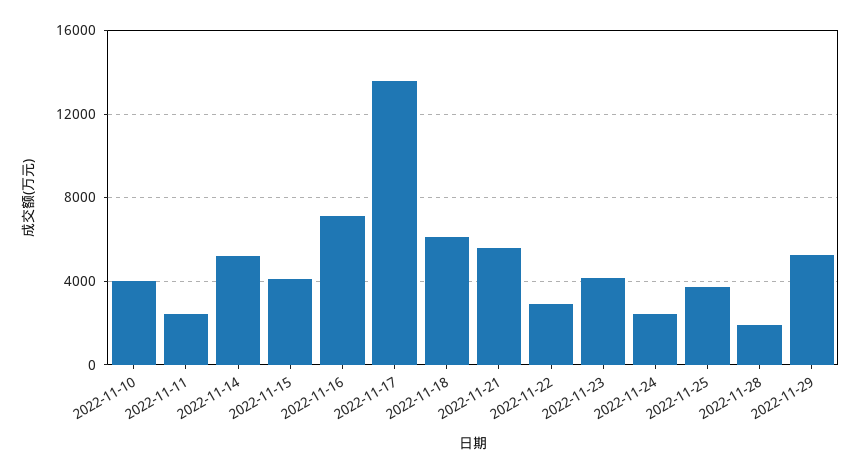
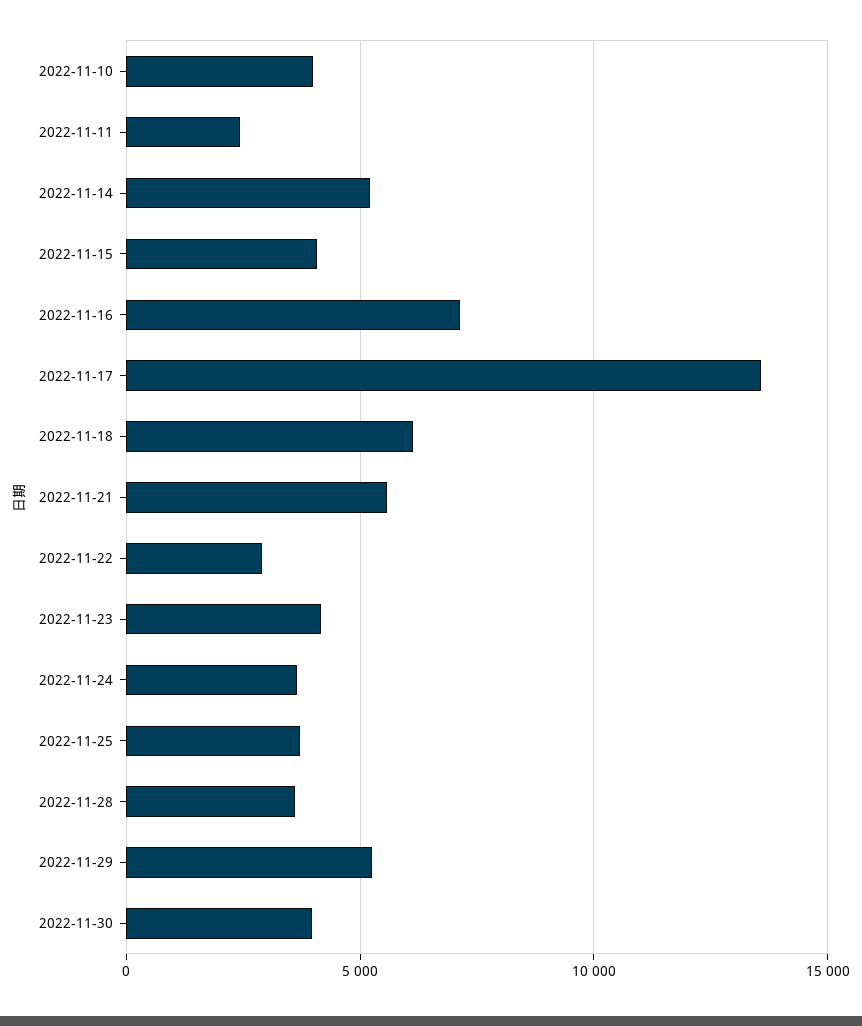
2022-11-24: 2500 -> 3500
2022-11-28: 2000 -> 3500
2022-11-30: none -> 4000

